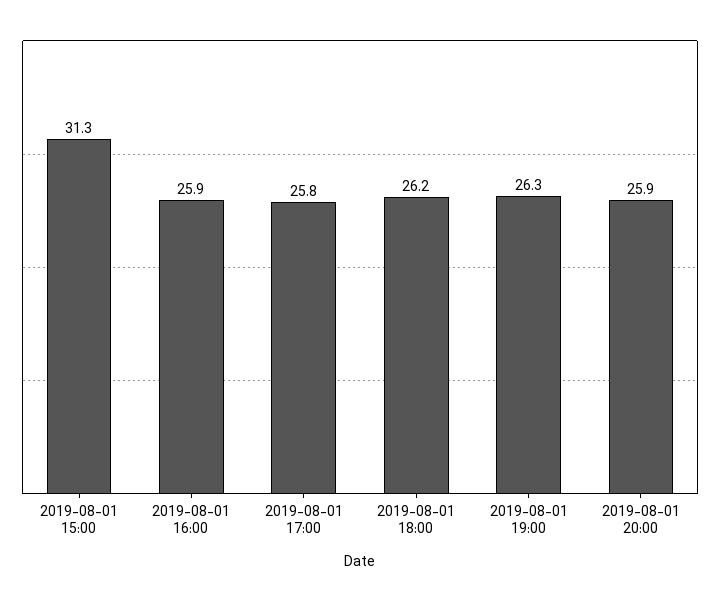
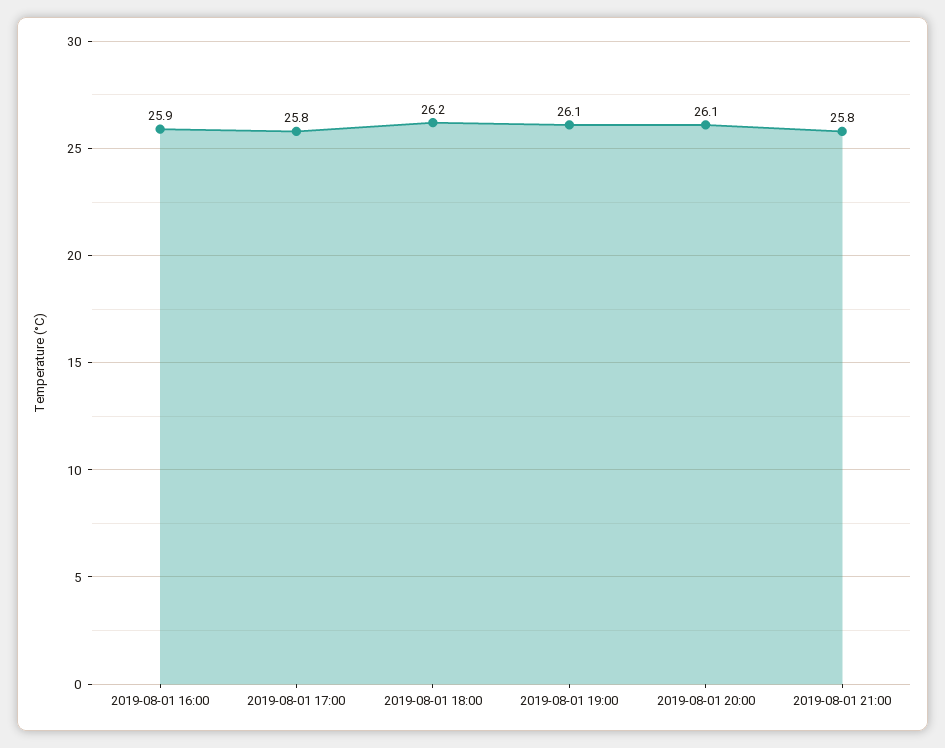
2019-08-01 15:00: 31.3 -> none
2019-08-01 19:00: 26.3 -> 26.1
2019-08-01 20:00: 25.9 -> 26.1
2019-08-01 21:00: none -> 25.8

